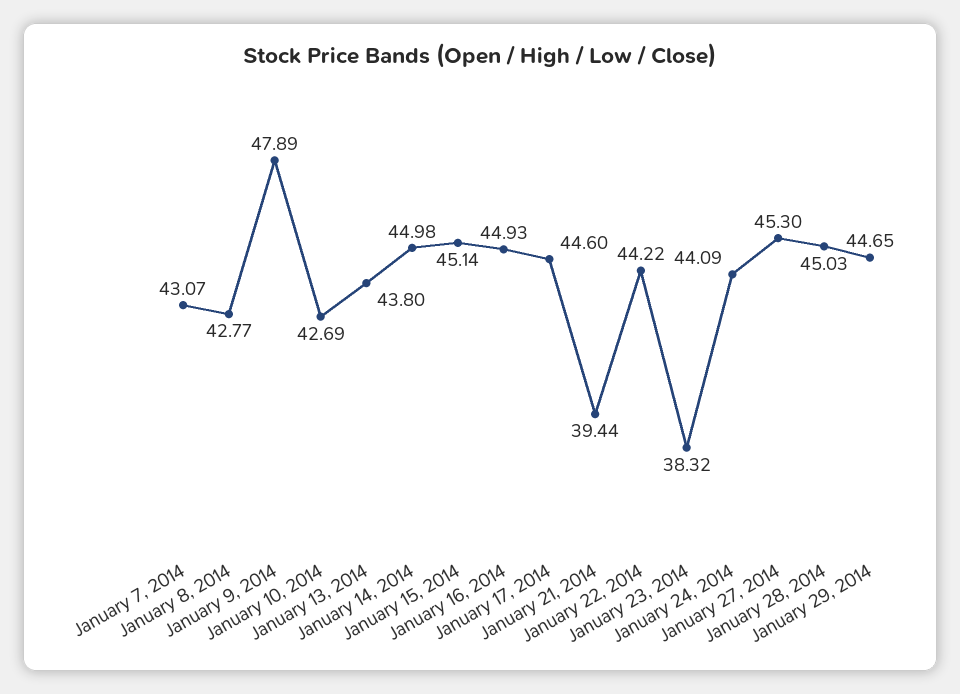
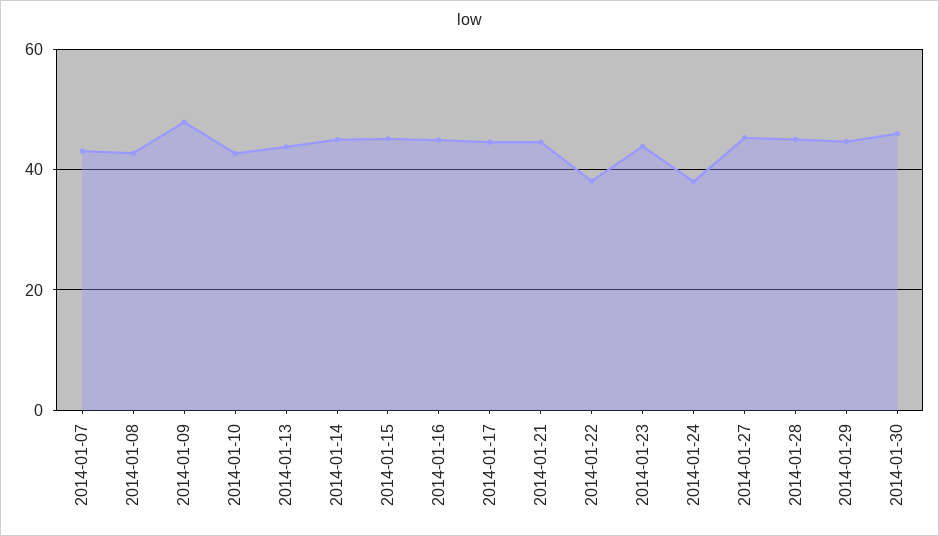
January 21, 2014: 39.44 -> 44
January 22, 2014: 44.22 -> 38
January 23, 2014: 38.32 -> 44
January 24, 2014: 44.09 -> 38
2014-01-30: none -> 46

